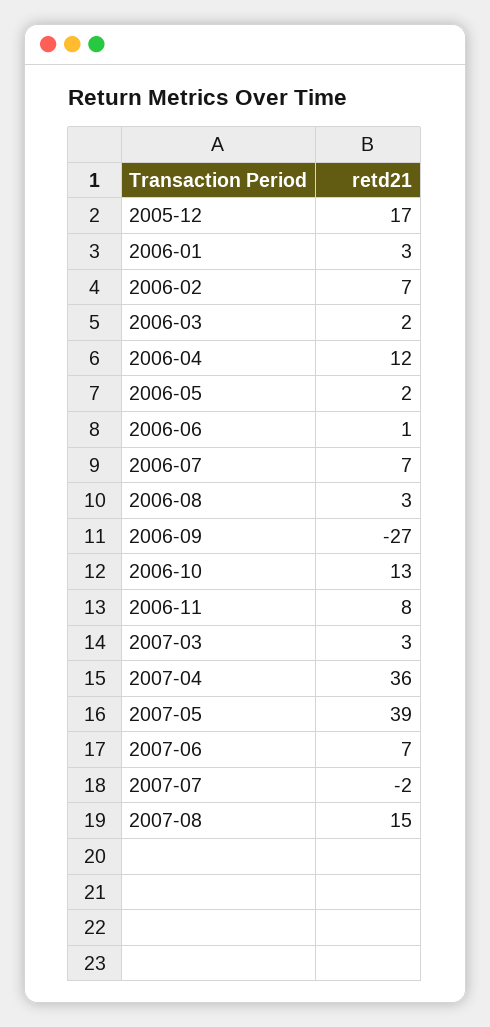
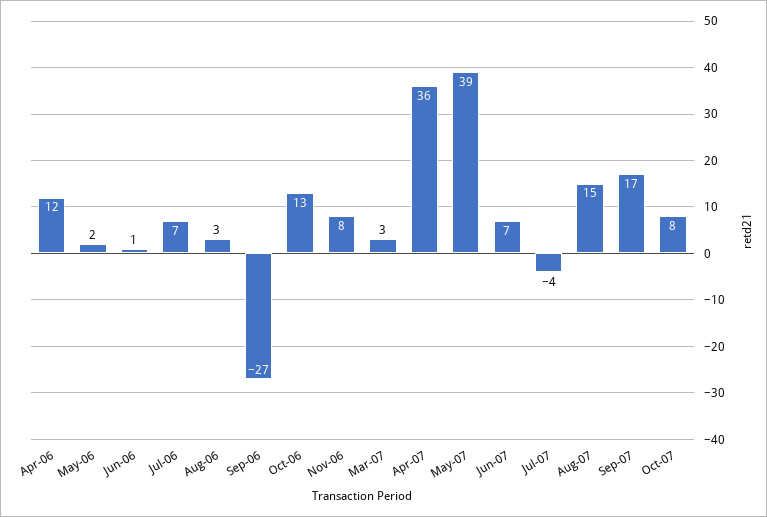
2005-12: 17 -> none
2006-01: 3 -> none
2006-02: 7 -> none
2006-03: 2 -> none
2007-07: -2 -> -4
Sep-07: none -> 17
Oct-07: none -> 8

